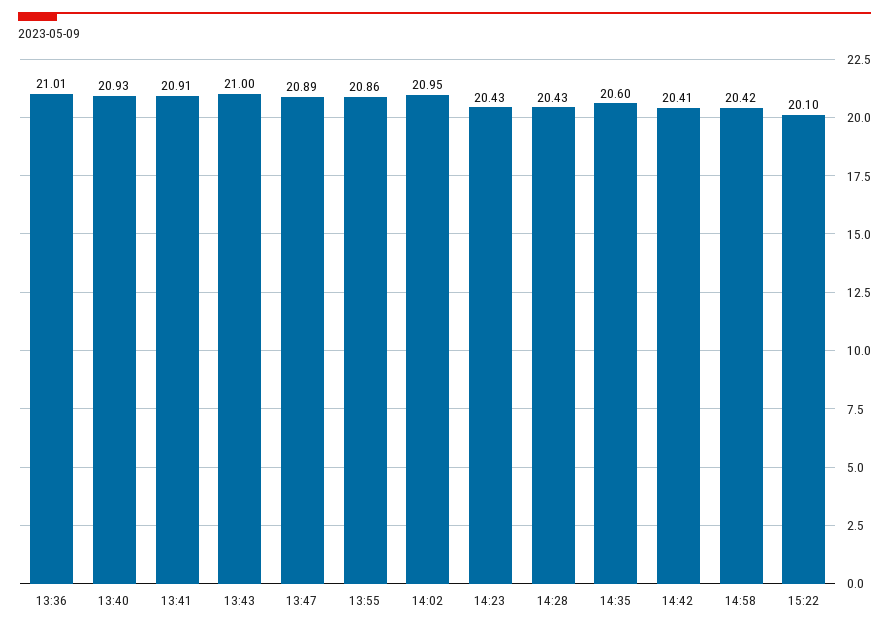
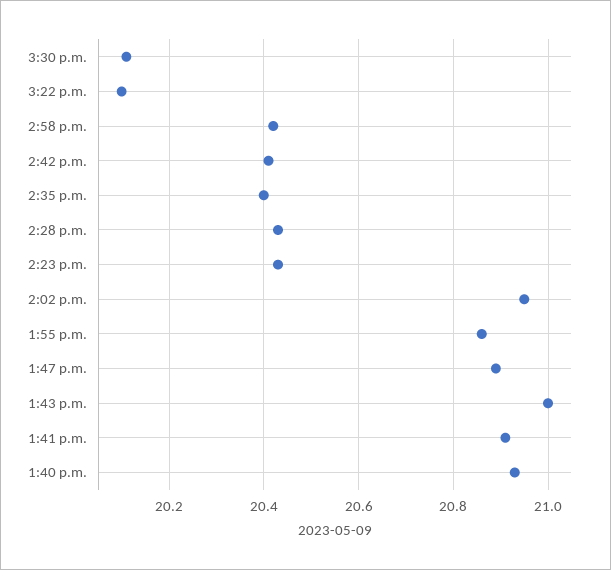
13:36: 21.01 -> none
14:35: 20.6 -> 20.4
3:30 p.m.: none -> 20.1

